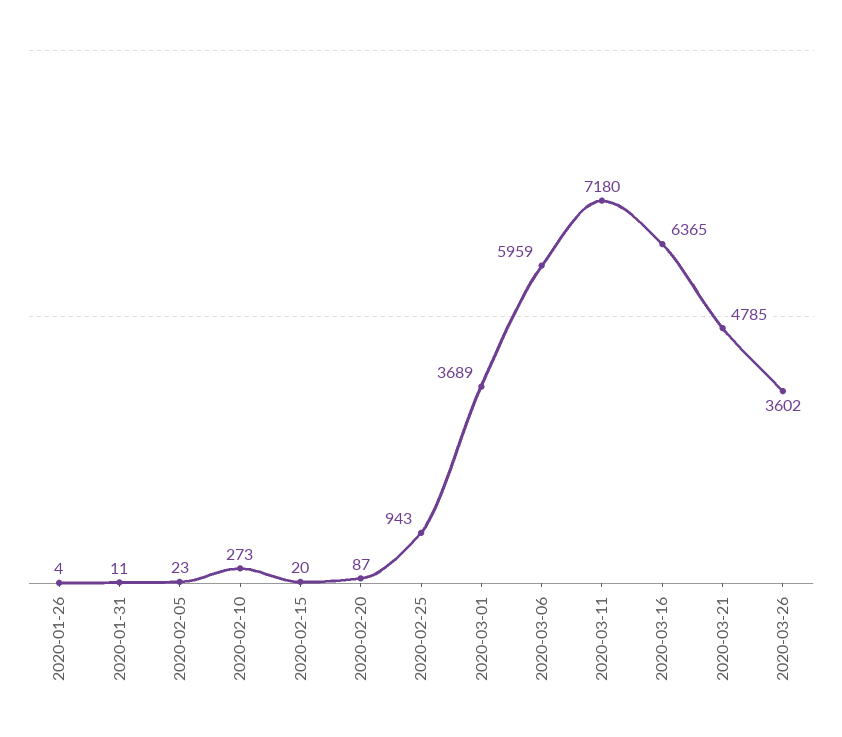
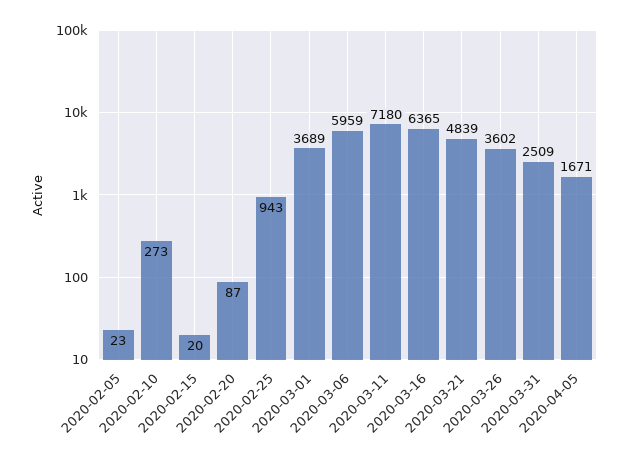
2020-01-26: 4 -> none
2020-01-31: 11 -> none
2020-03-21: 4785 -> 4839
2020-03-31: none -> 2509
2020-04-05: none -> 1671

